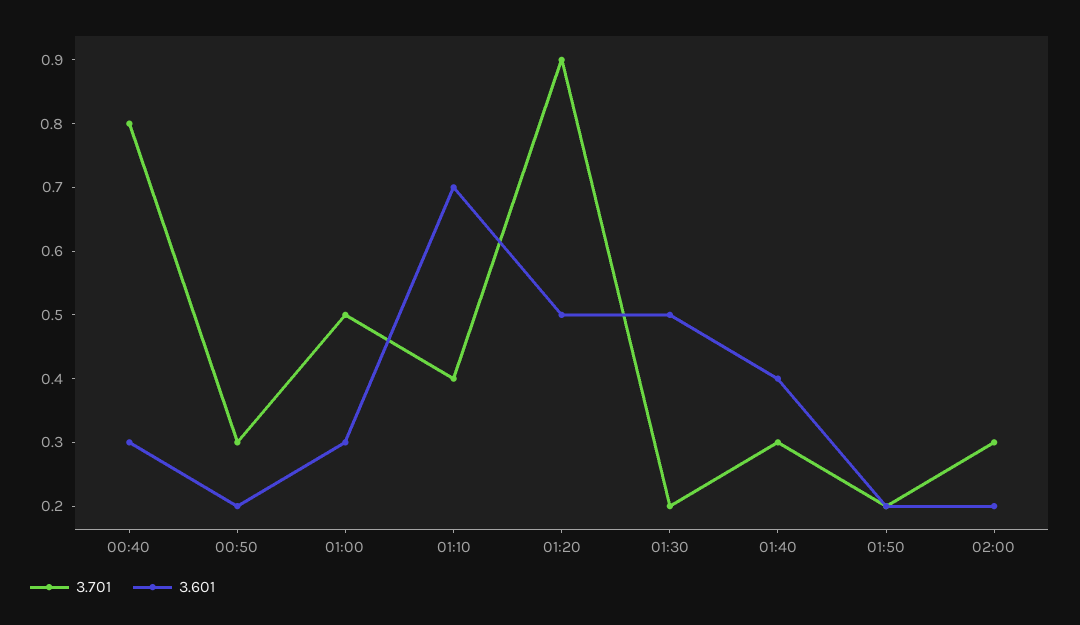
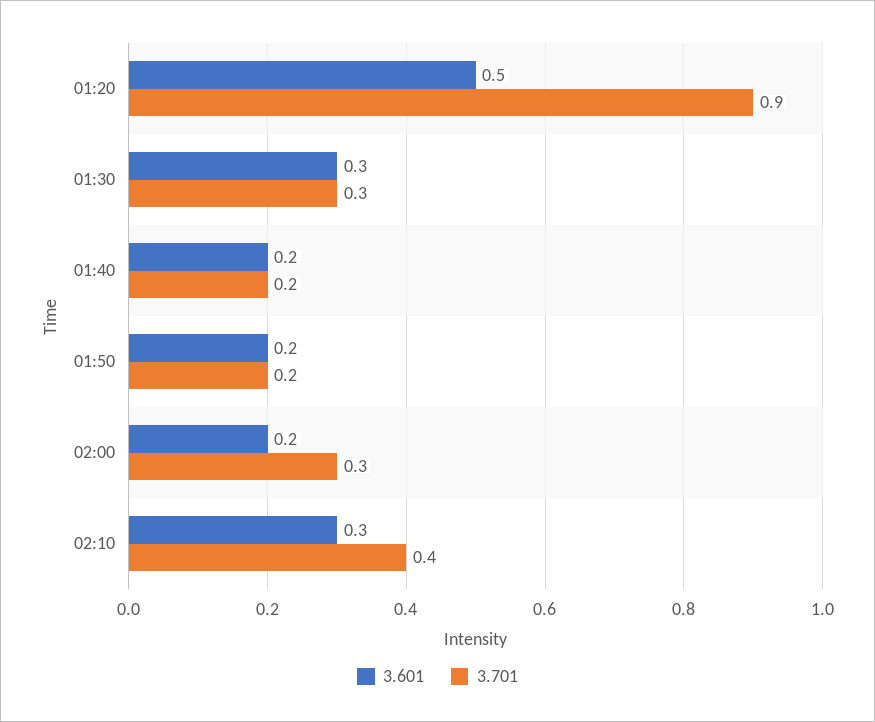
3.701, 00:40: 0.8 -> none
3.601, 00:40: 0.3 -> none
3.701, 00:50: 0.3 -> none
3.601, 00:50: 0.2 -> none
3.701, 01:00: 0.5 -> none
3.601, 01:00: 0.3 -> none
3.701, 01:10: 0.4 -> none
3.601, 01:10: 0.7 -> none
3.701, 01:30: 0.2 -> 0.3
3.601, 01:30: 0.5 -> 0.3
3.701, 01:40: 0.3 -> 0.2
3.601, 01:40: 0.4 -> 0.2
3.601, 02:10: none -> 0.3
3.701, 02:10: none -> 0.4

